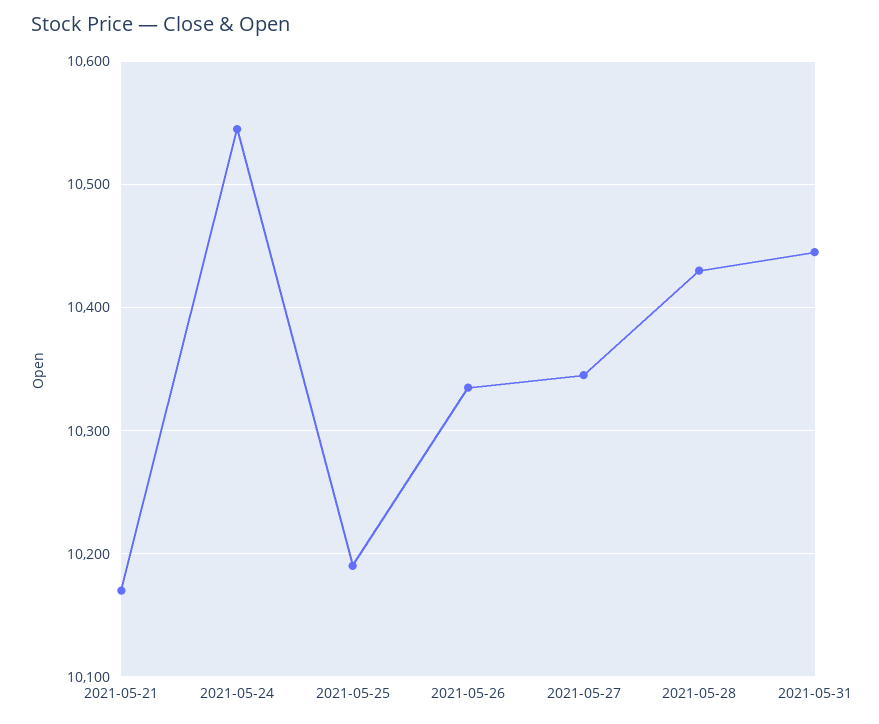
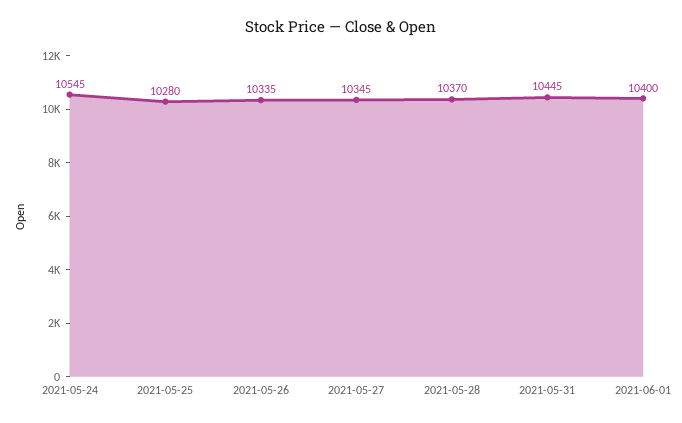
2021-05-21: 10170 -> none
2021-05-25: 10190 -> 10280
2021-05-28: 10430 -> 10370
2021-06-01: none -> 10400

